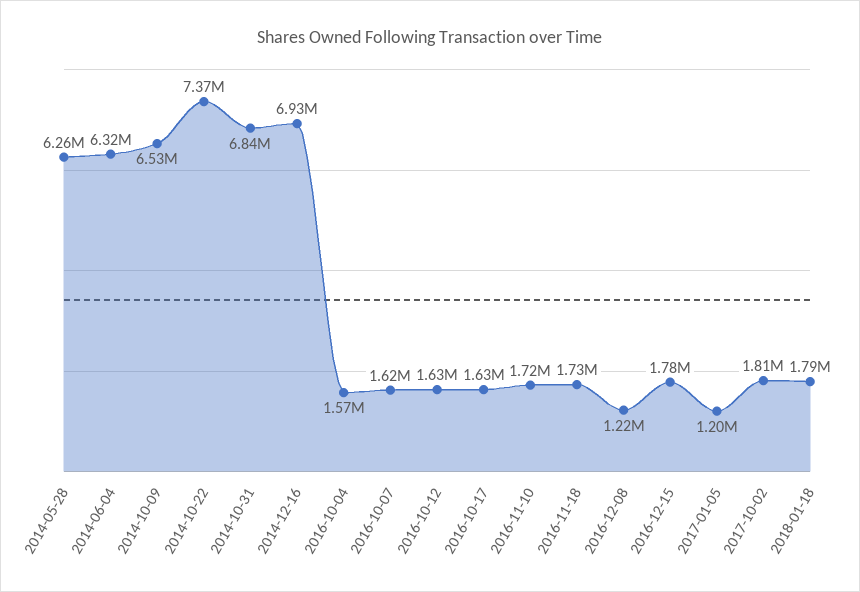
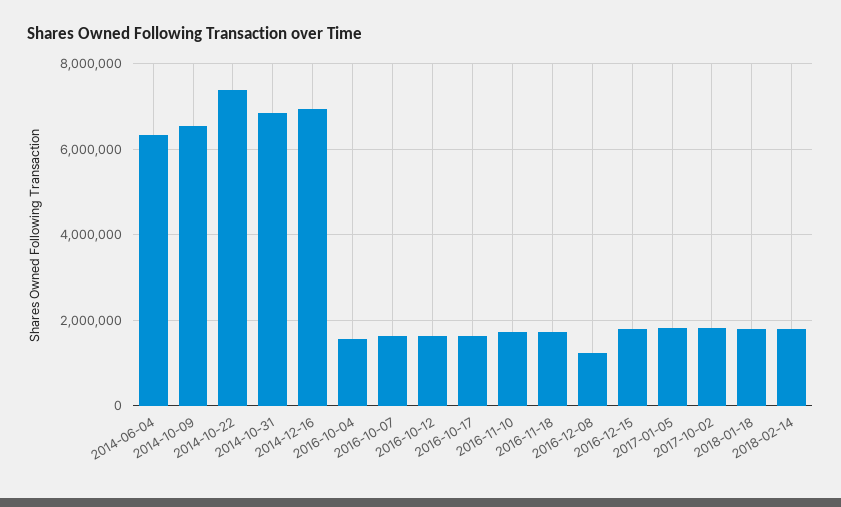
2014-05-28: 6260000 -> none
2017-01-05: 1200000 -> 1800000
2018-02-14: none -> 1800000

